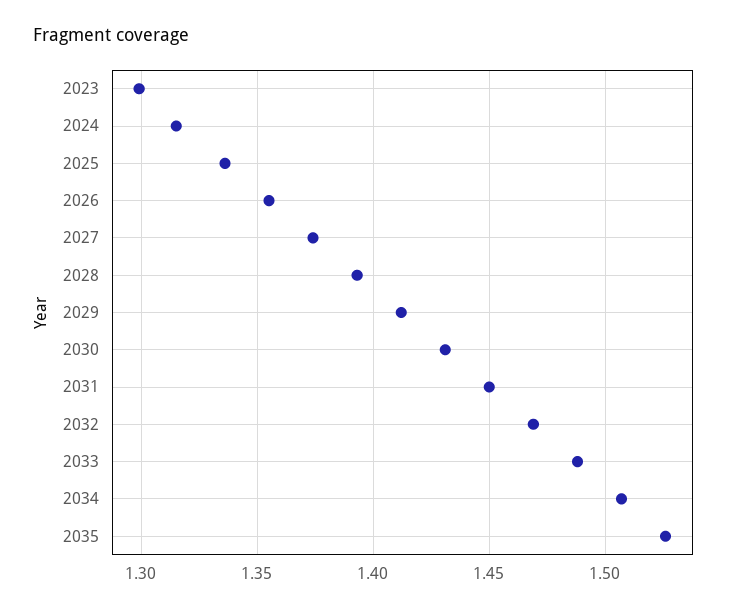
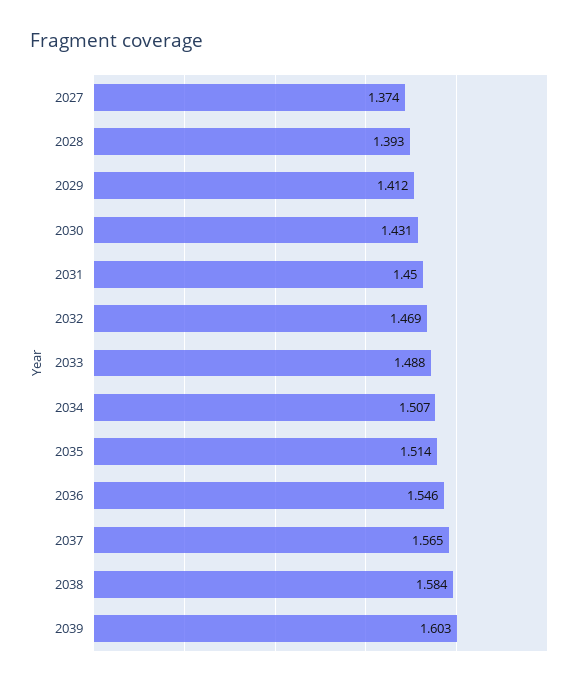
2023: 1.3 -> none
2024: 1.315 -> none
2025: 1.335 -> none
2026: 1.355 -> none
2035: 1.525 -> 1.514
2036: none -> 1.546
2037: none -> 1.565
2038: none -> 1.584
2039: none -> 1.603

